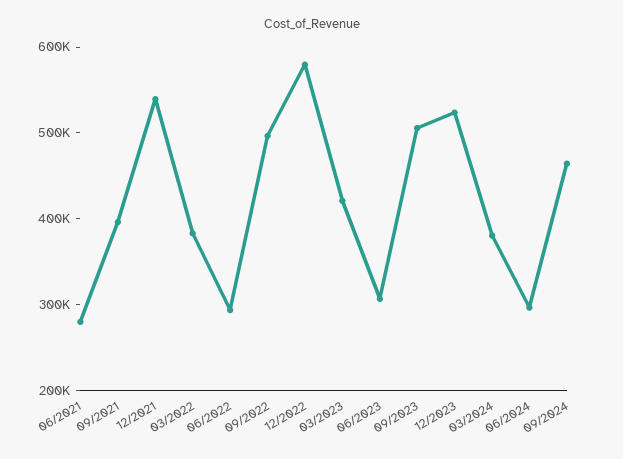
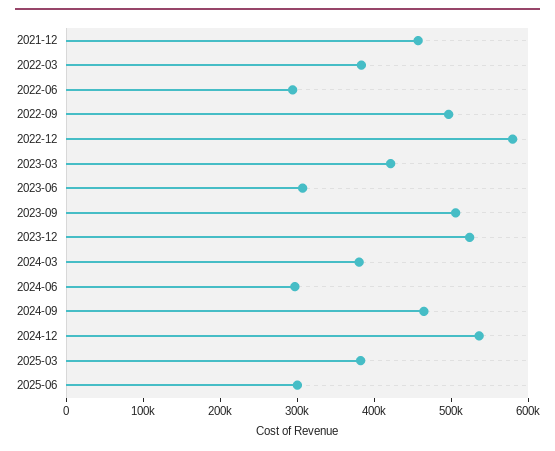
06/2021: 280000 -> none
09/2021: 400000 -> none
12/2021: 540000 -> 460000
2024-12: none -> 540000
2025-03: none -> 380000
2025-06: none -> 300000

